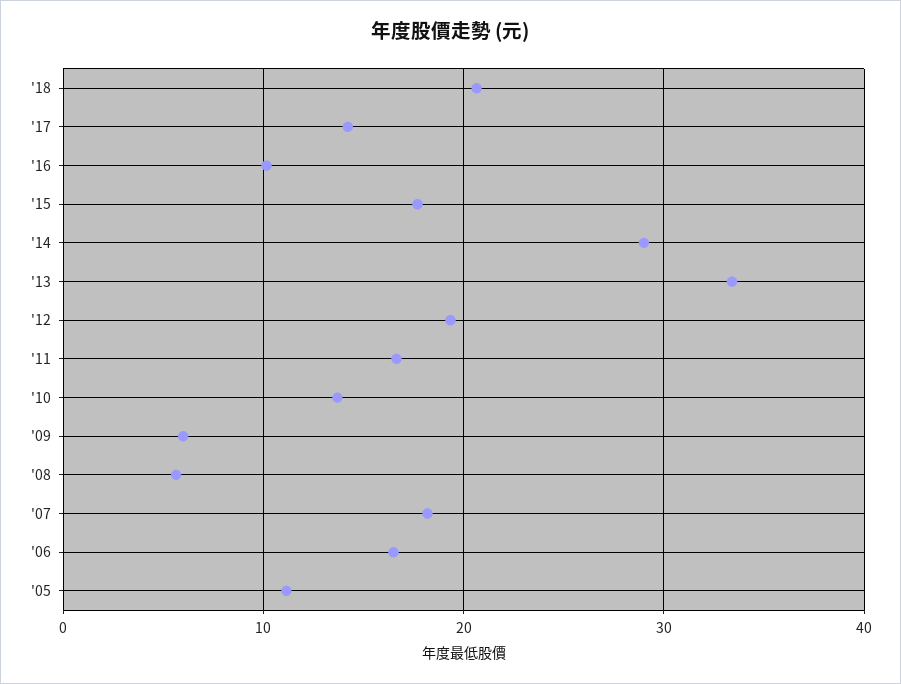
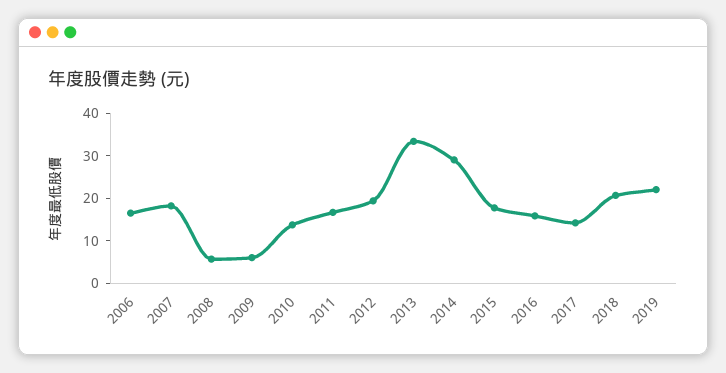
'16: 10 -> 16
'05: 11 -> none
2019: none -> 22

